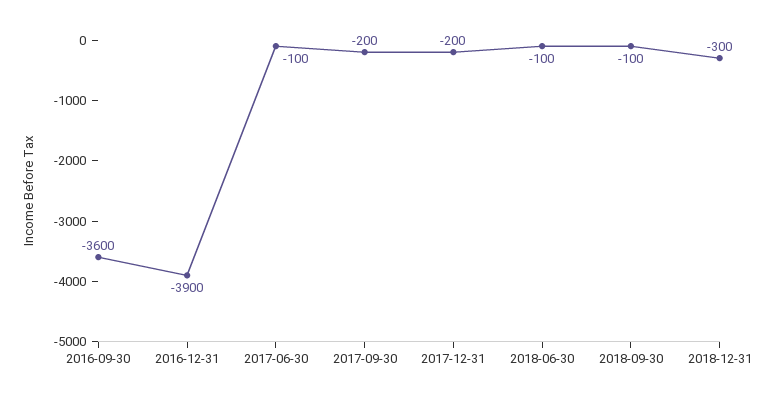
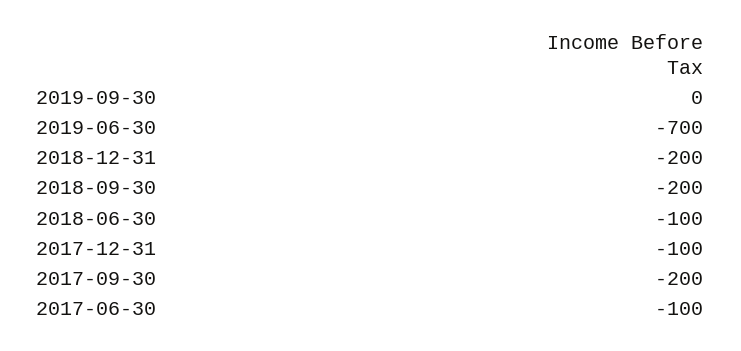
2016-09-30: -3600 -> none
2016-12-31: -3900 -> none
2017-12-31: -200 -> -100
2018-09-30: -100 -> -200
2018-12-31: -300 -> -200
2019-09-30: none -> 0
2019-06-30: none -> -700

